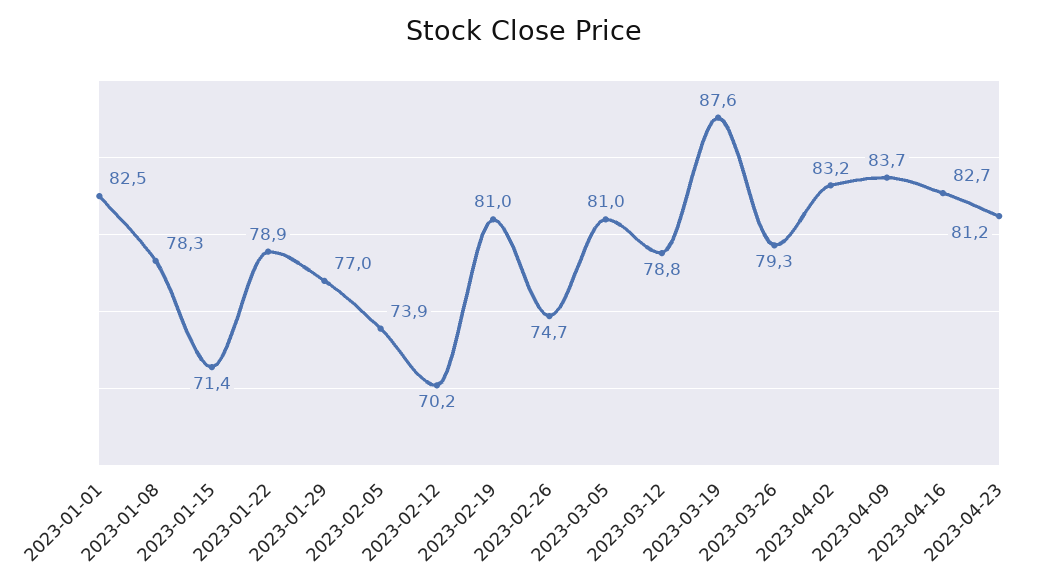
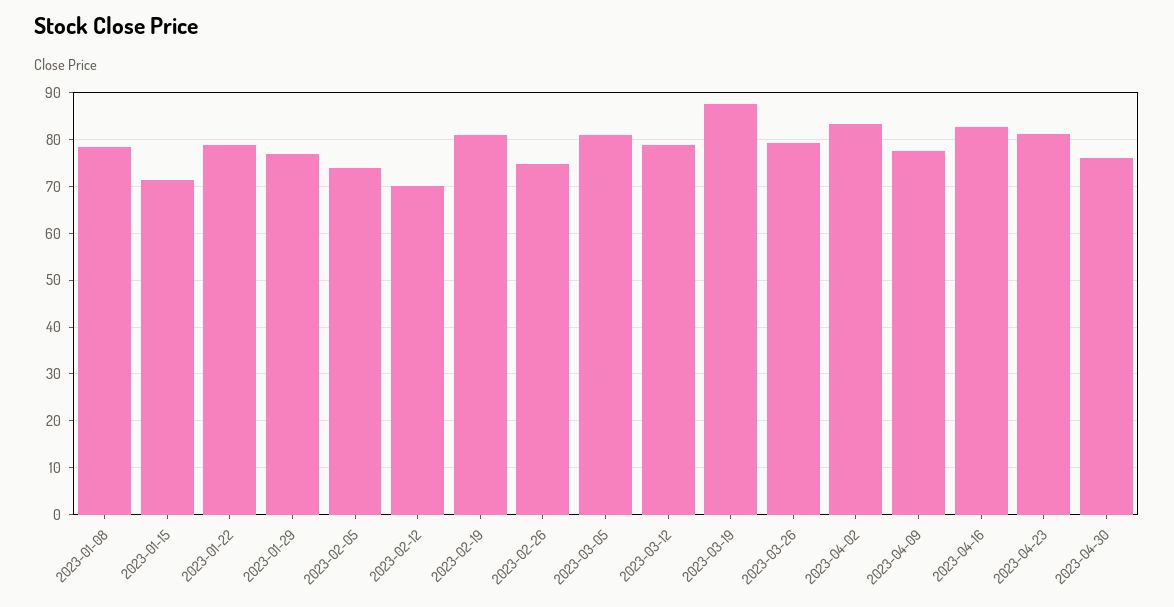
2023-01-01: 82.5 -> none
2023-04-09: 83.7 -> 78
2023-04-30: none -> 76

